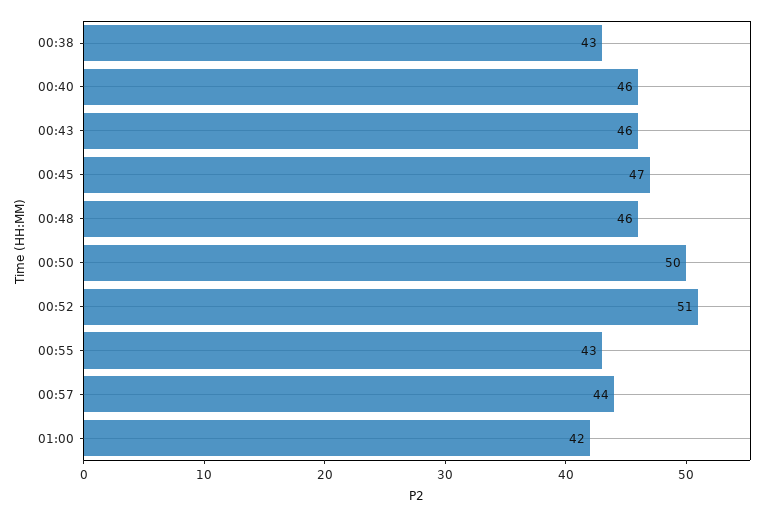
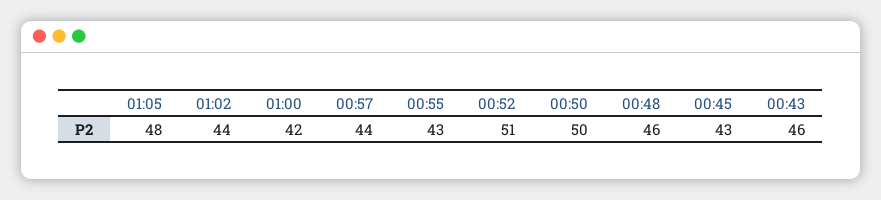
00:38: 43 -> none
00:40: 46 -> none
00:45: 47 -> 43
01:05: none -> 48
01:02: none -> 44

